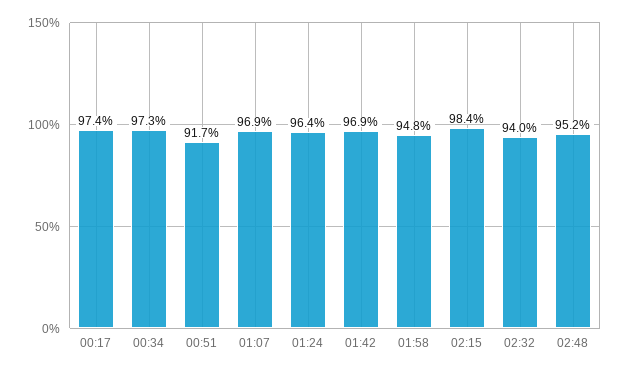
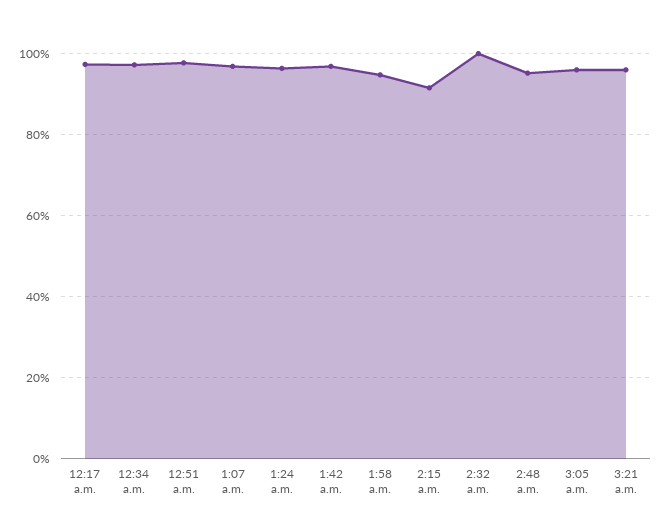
00:51: 91.7 -> 98
02:15: 98.4 -> 92
02:32: 94 -> 100
3:05 a.m.: none -> 96
3:21 a.m.: none -> 96

